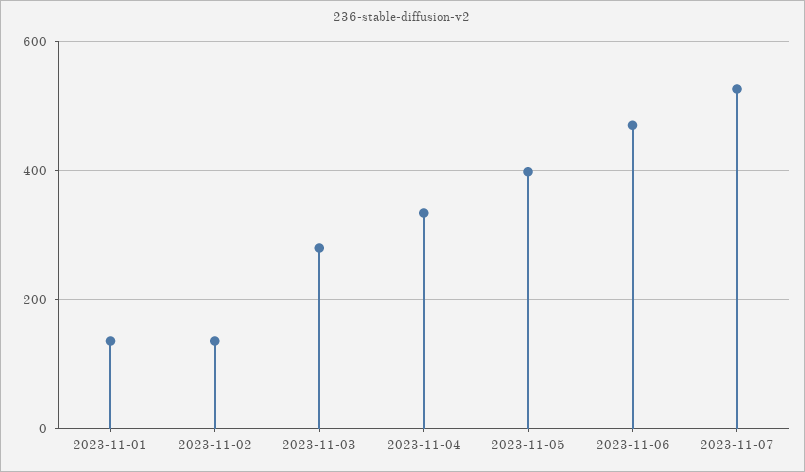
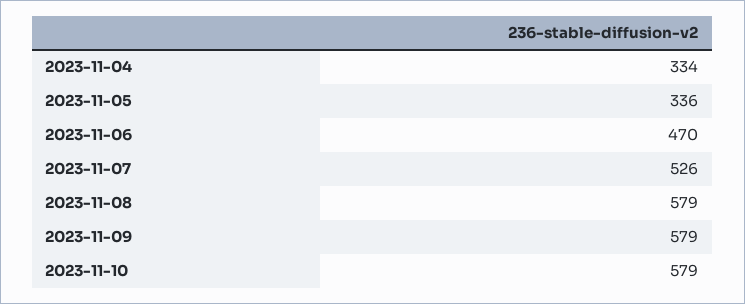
2023-11-01: 140 -> none
2023-11-02: 140 -> none
2023-11-03: 280 -> none
2023-11-05: 400 -> 336
2023-11-08: none -> 579
2023-11-09: none -> 579
2023-11-10: none -> 579

